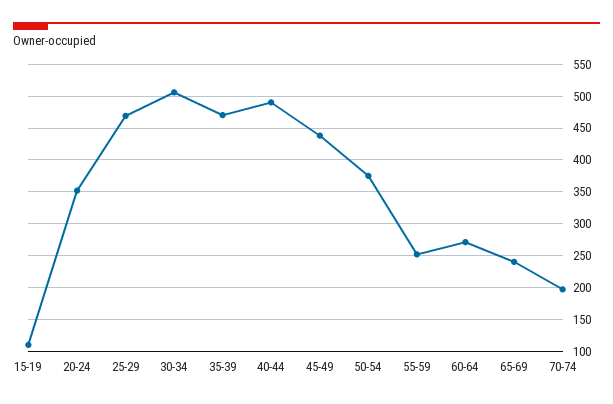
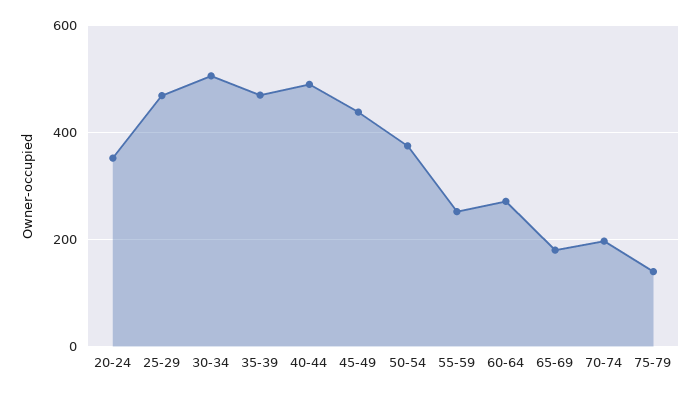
15-19: 110 -> none
65-69: 240 -> 180
75-79: none -> 140

